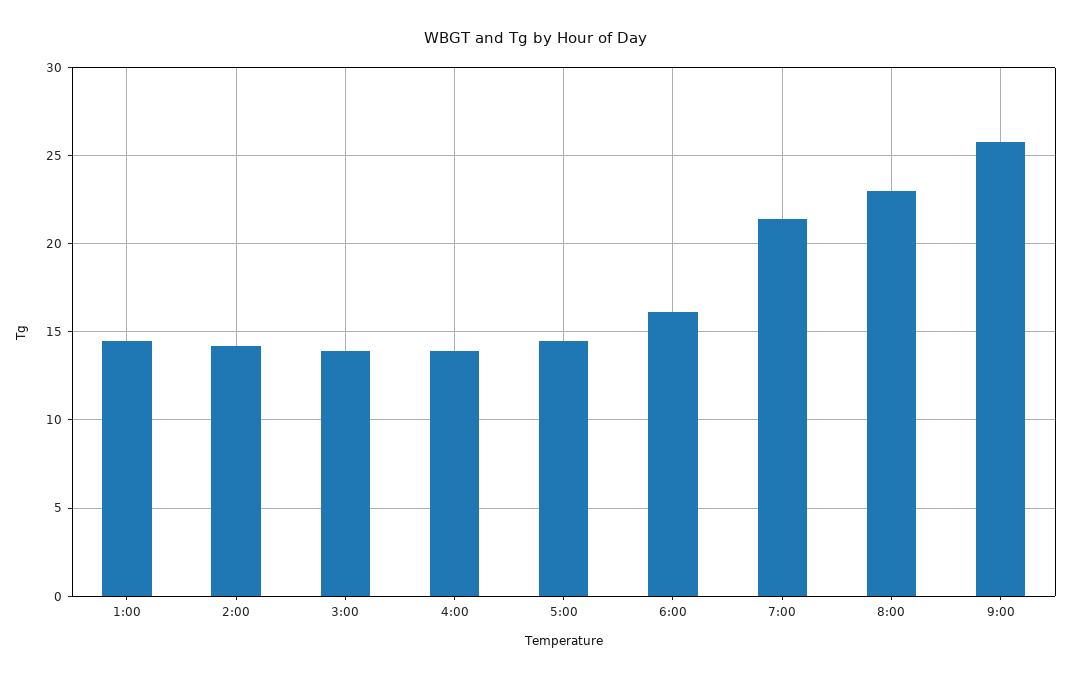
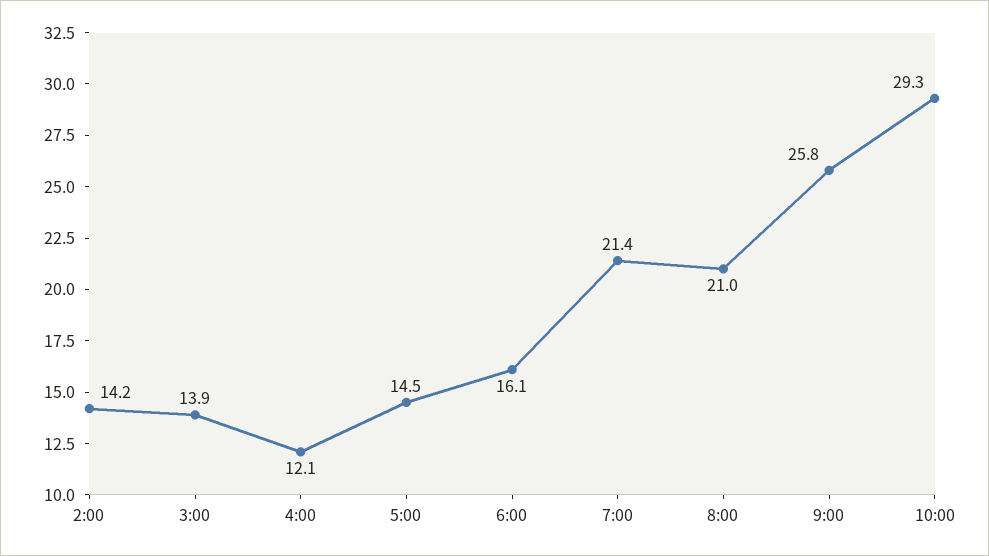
1:00: 14.5 -> none
4:00: 14 -> 12.1
8:00: 23 -> 21
10:00: none -> 29.3

